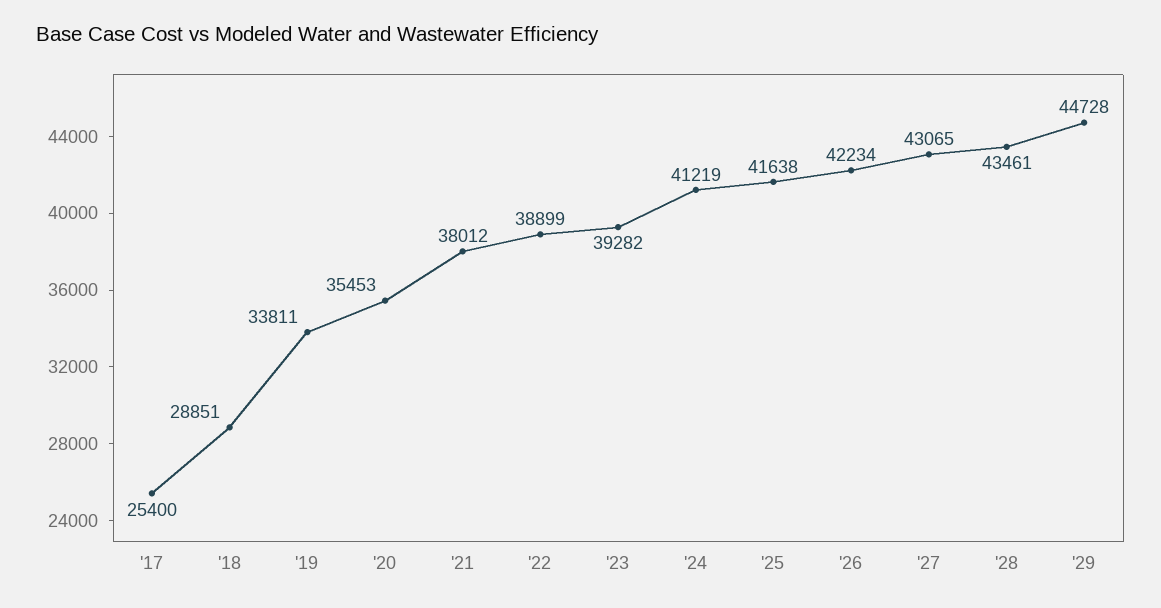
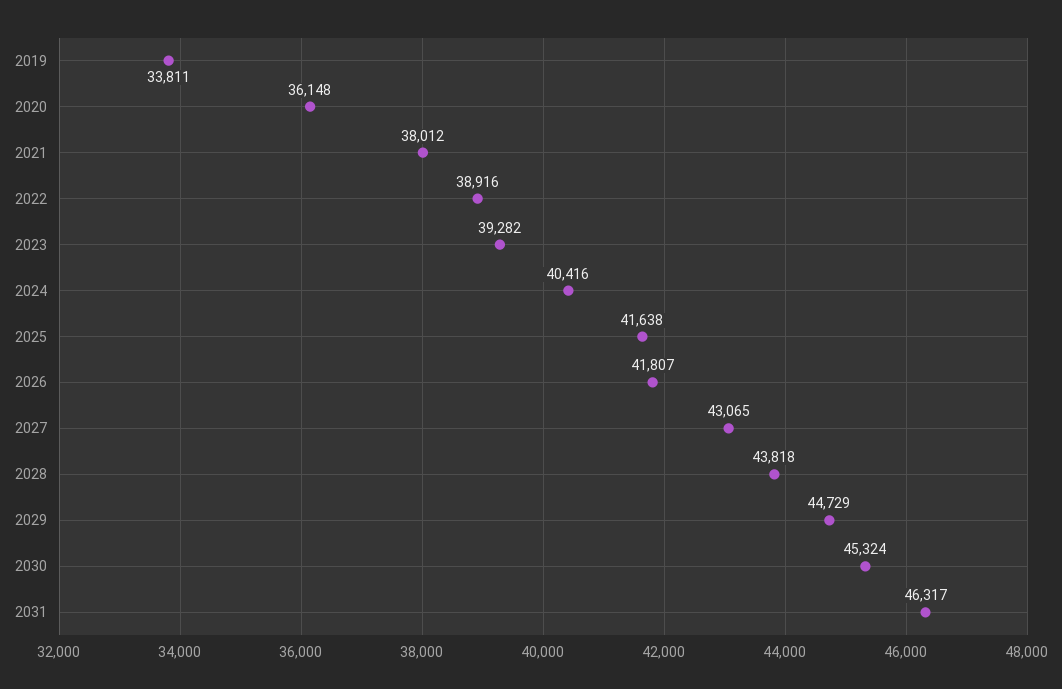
'17: 25400 -> none
'18: 28851 -> none
'20: 35453 -> 36148
'22: 38899 -> 38916
'24: 41219 -> 40416
'26: 42234 -> 41807
'28: 43461 -> 43818
'29: 44728 -> 44729
2030: none -> 45324
2031: none -> 46317

